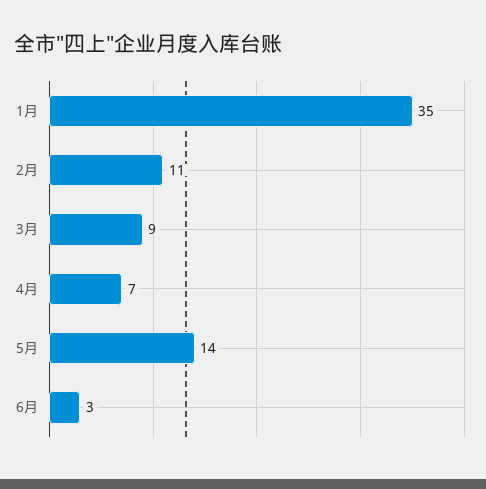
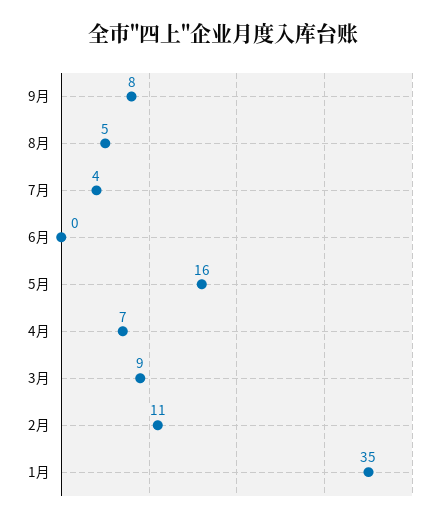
5月: 14 -> 16
6月: 3 -> 0
9月: none -> 8
8月: none -> 5
7月: none -> 4

